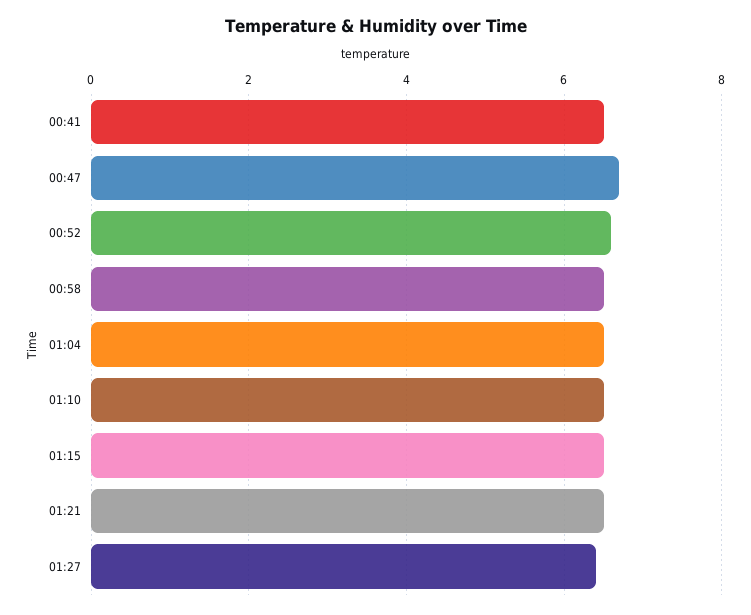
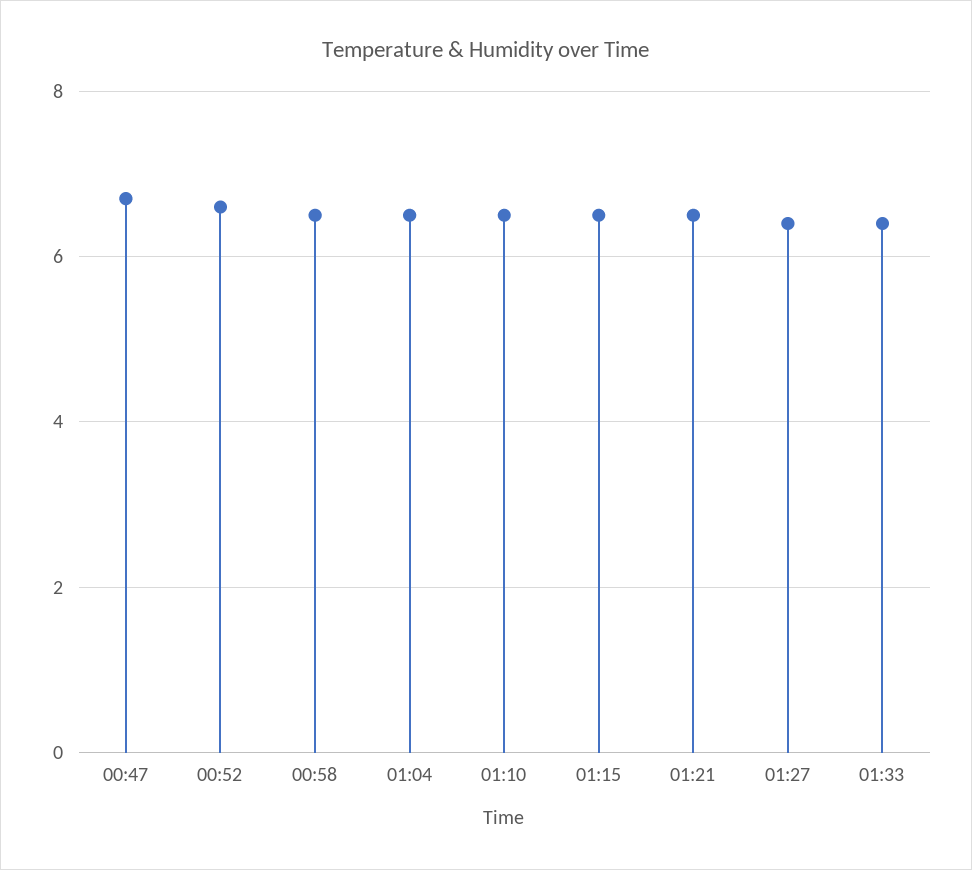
00:41: 6.5 -> none
01:33: none -> 6.5

